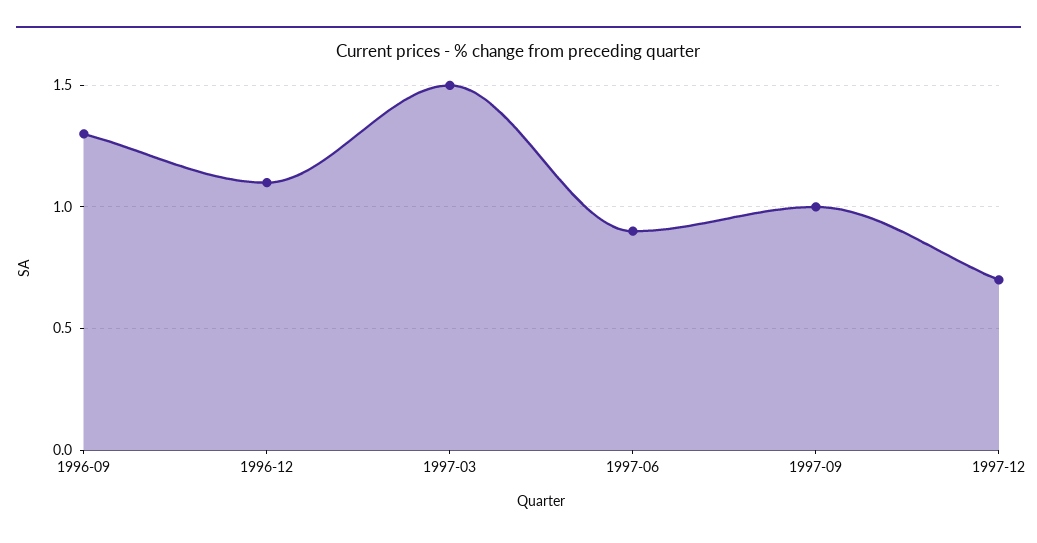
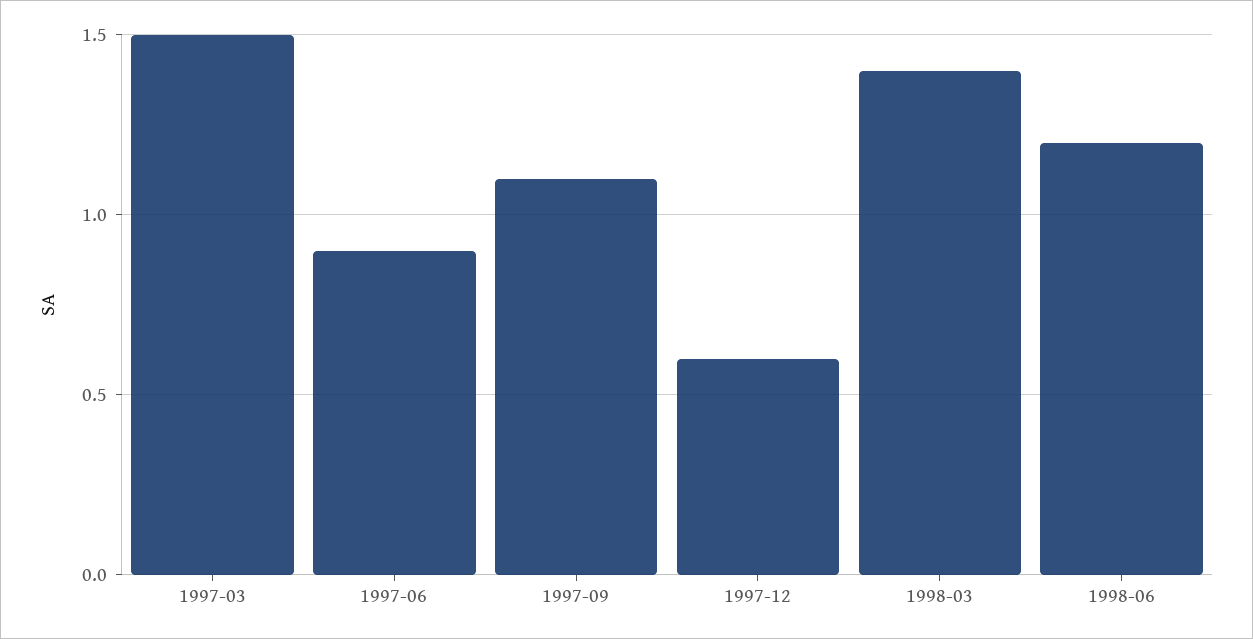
1996-09: 1.3 -> none
1996-12: 1.1 -> none
1997-09: 1 -> 1.1
1997-12: 0.7 -> 0.6
1998-03: none -> 1.4
1998-06: none -> 1.2

